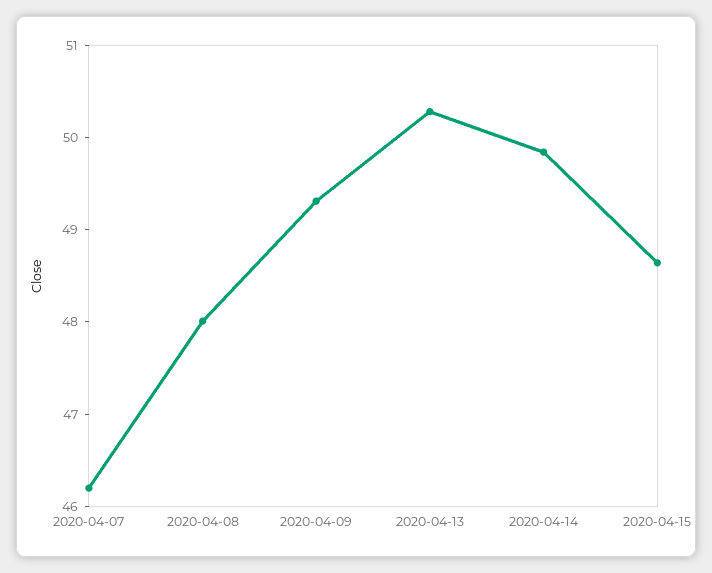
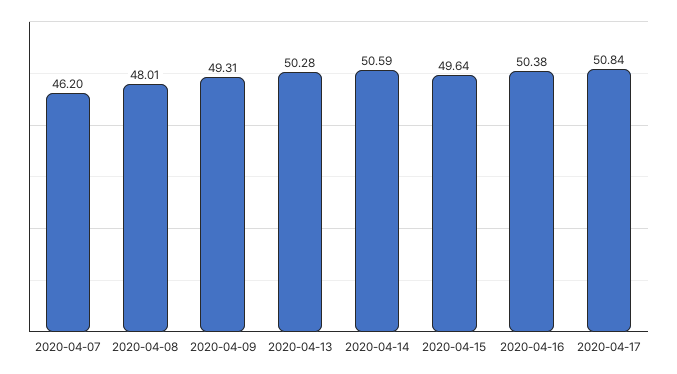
2020-04-14: 49.8 -> 50.59
2020-04-15: 48.6 -> 49.64
2020-04-16: none -> 50.38
2020-04-17: none -> 50.84

